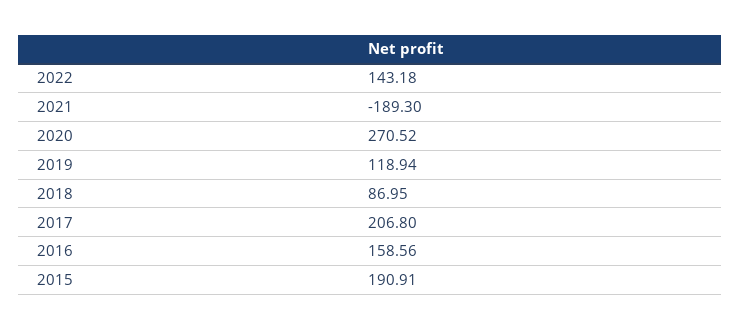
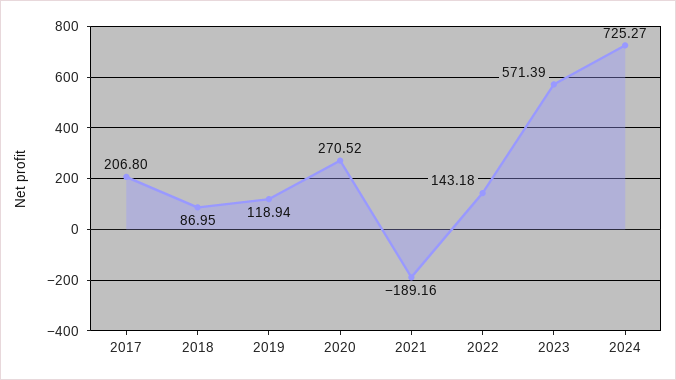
2021: -189.3 -> -189.16
2016: 158.56 -> none
2015: 190.91 -> none
2023: none -> 571.39
2024: none -> 725.27

